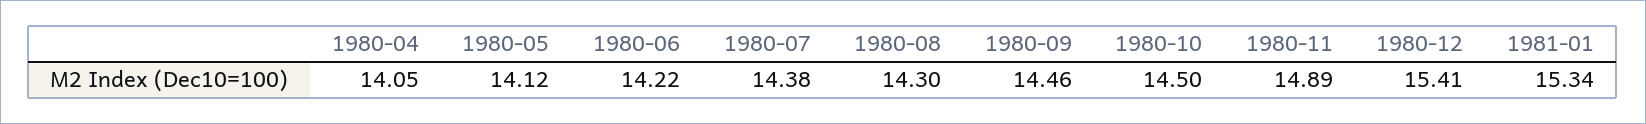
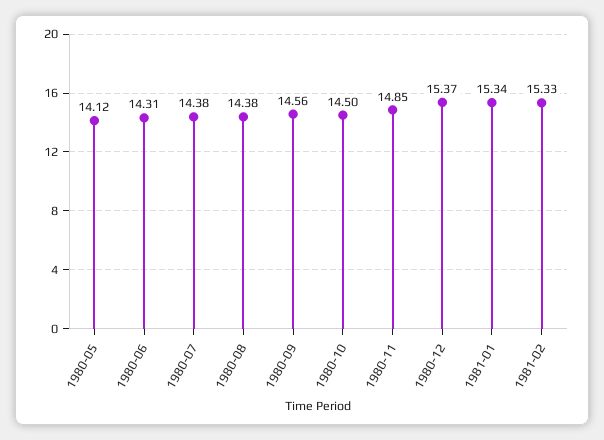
1980-04: 14.05 -> none
1980-06: 14.22 -> 14.31
1980-08: 14.3 -> 14.38
1980-09: 14.46 -> 14.56
1980-11: 14.89 -> 14.85
1980-12: 15.41 -> 15.37
1981-02: none -> 15.33

